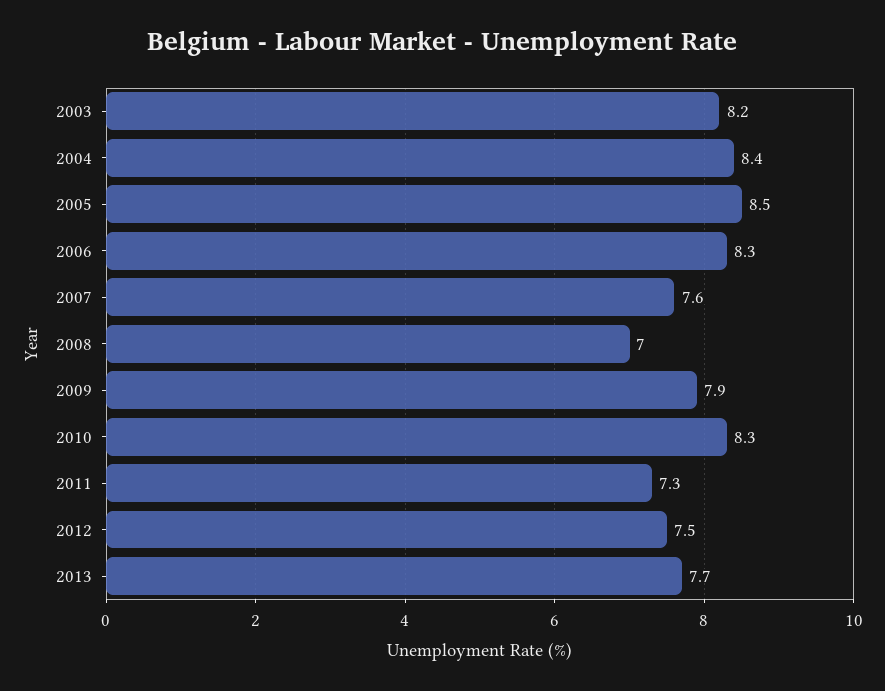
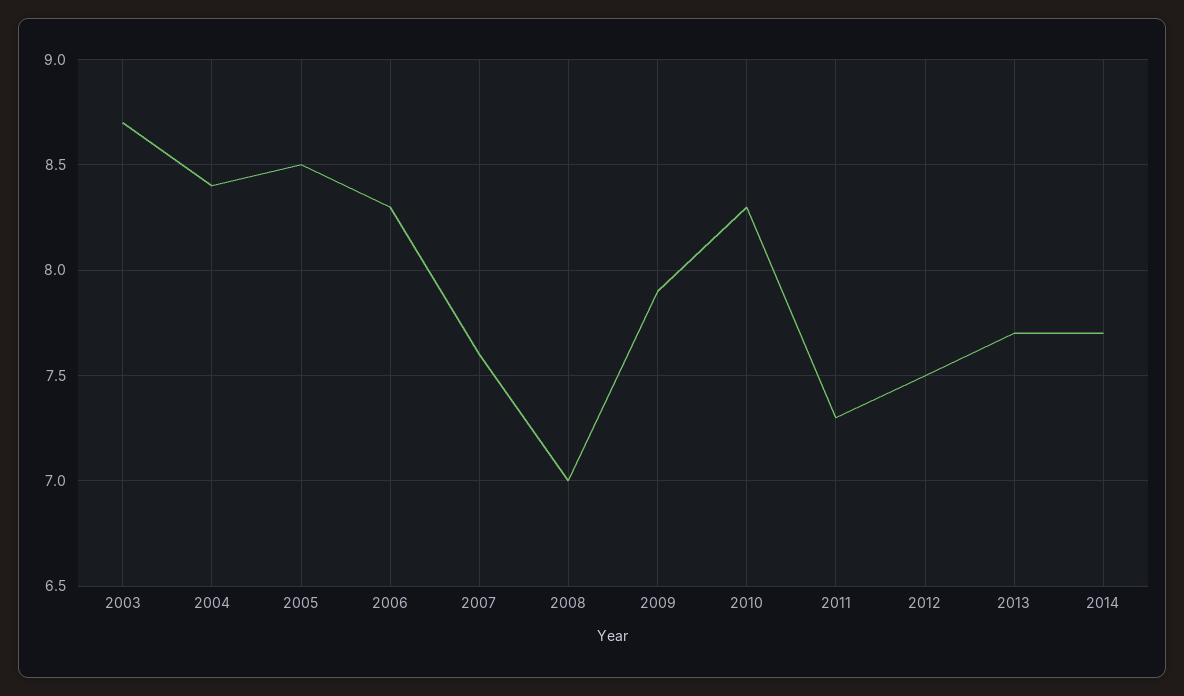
2003: 8.2 -> 8.7
2014: none -> 7.7

